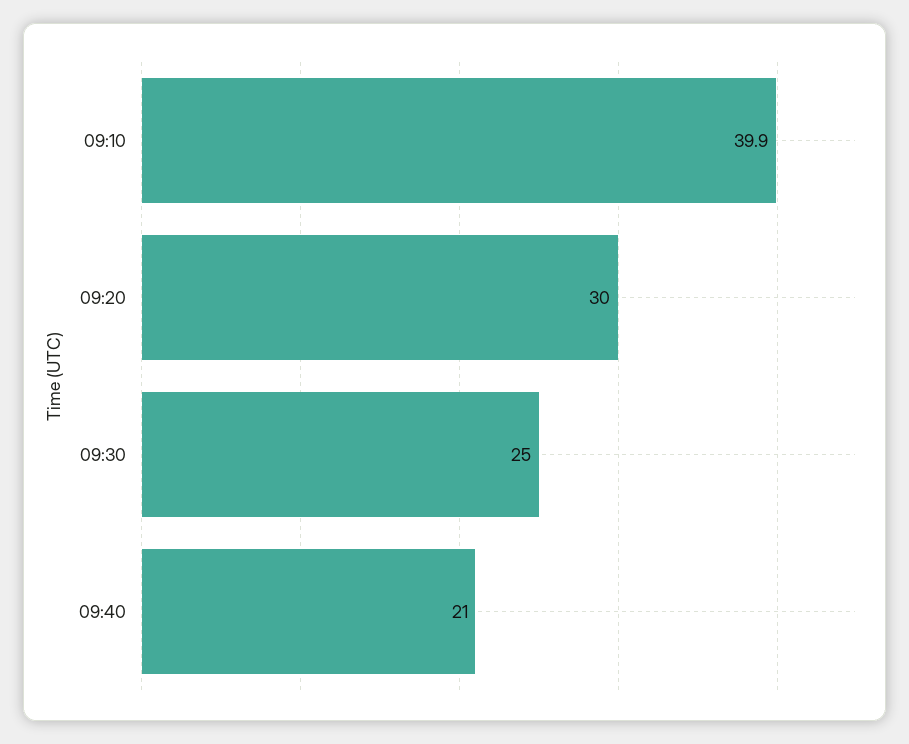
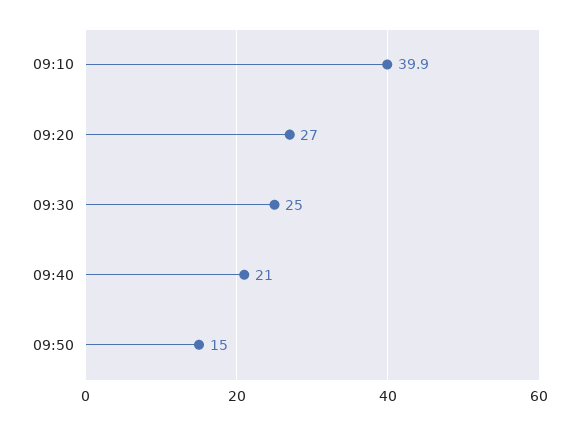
09:20: 30 -> 27
09:50: none -> 15

